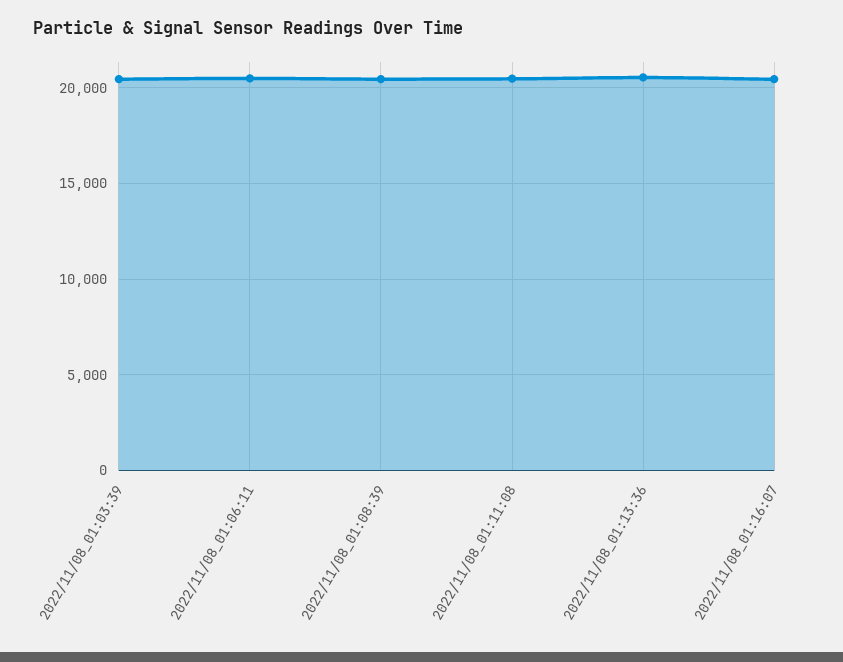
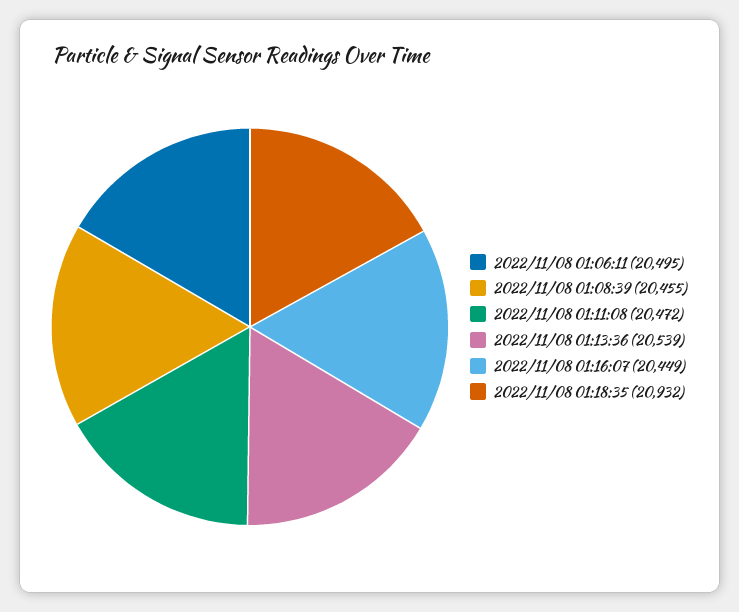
2022/11/08_01:03:39: 20500 -> none
2022/11/08 01:18:35: none -> 20932

